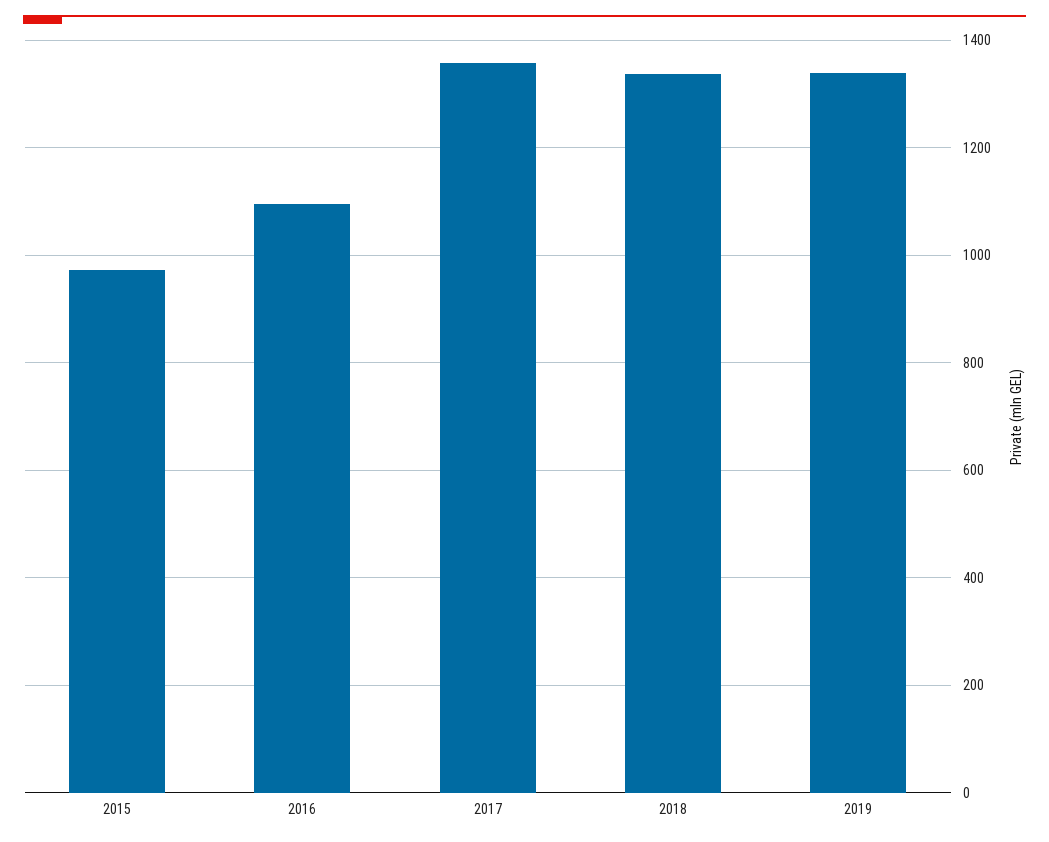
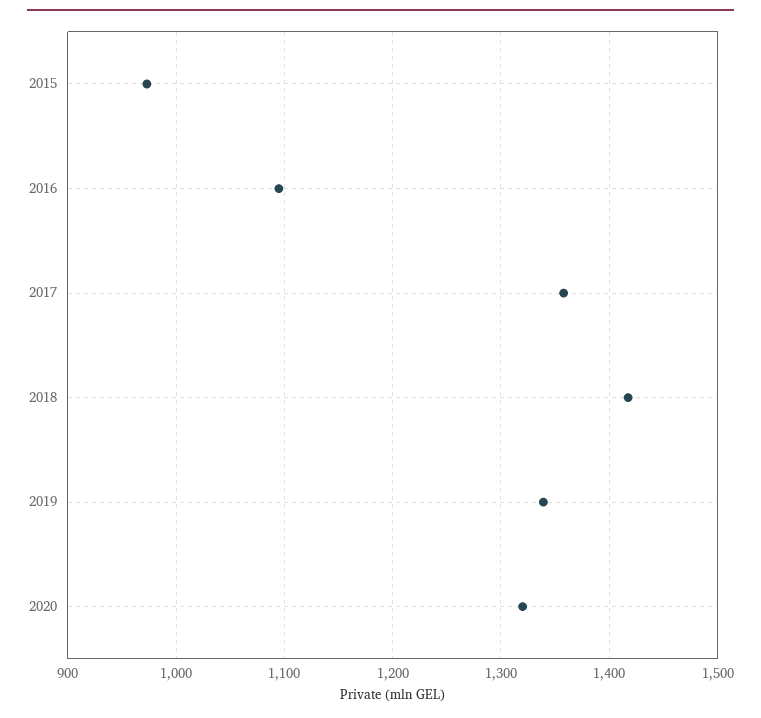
2018: 1340 -> 1420
2020: none -> 1320

